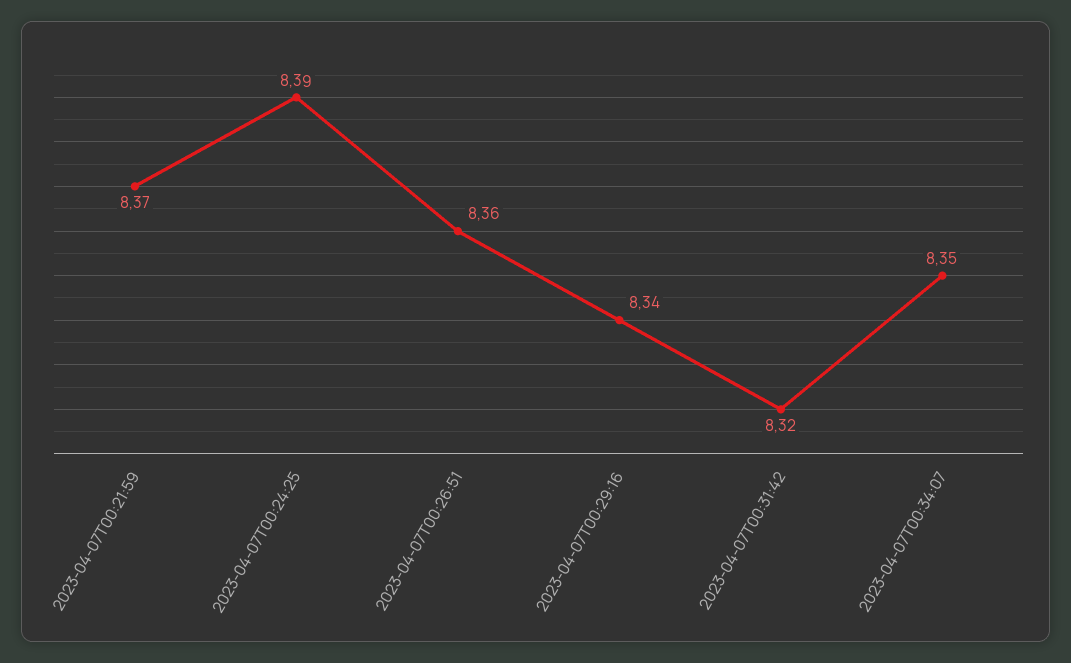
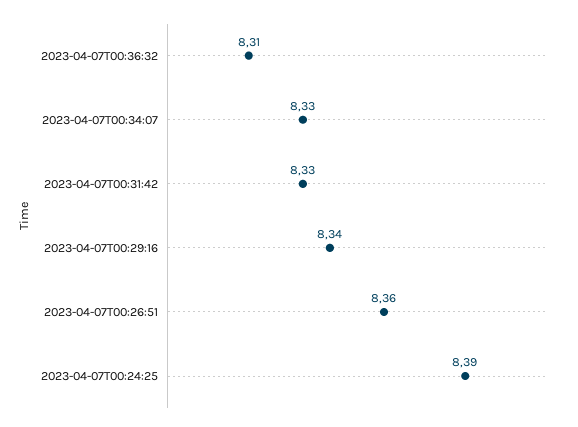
2023-04-07T00:21:59: 8.37 -> none
2023-04-07T00:31:42: 8.32 -> 8.33
2023-04-07T00:34:07: 8.35 -> 8.33
2023-04-07T00:36:32: none -> 8.31

